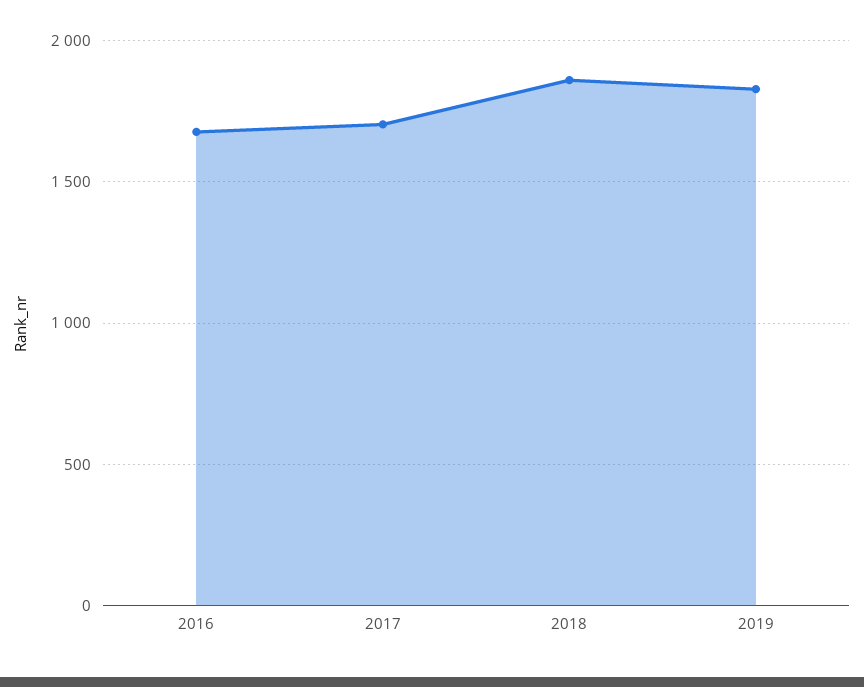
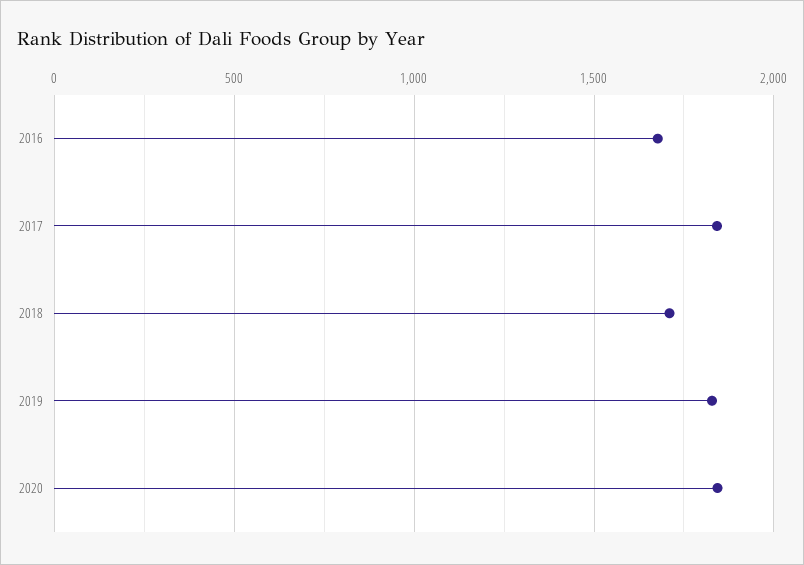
2017: 1700 -> 1850
2018: 1850 -> 1700
2020: none -> 1850

